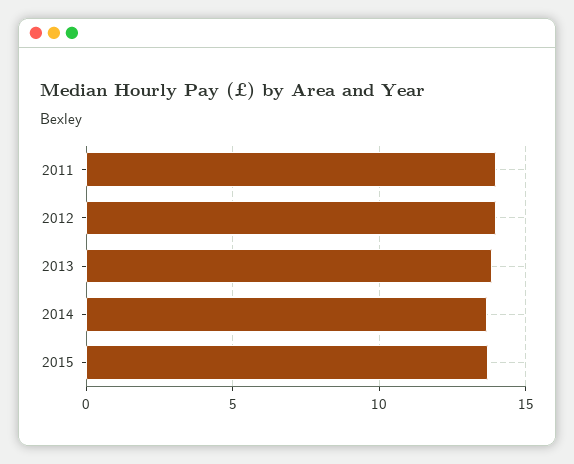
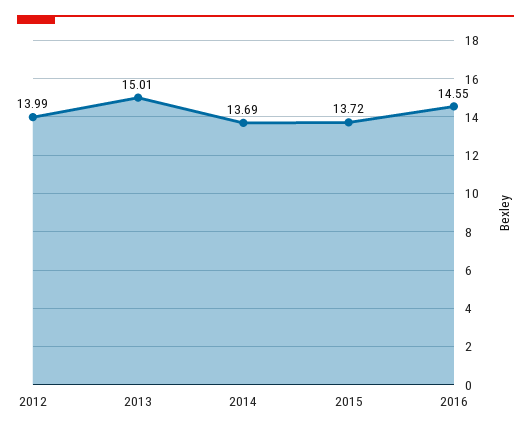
2011: 14 -> none
2013: 14 -> 15.01
2016: none -> 14.55

